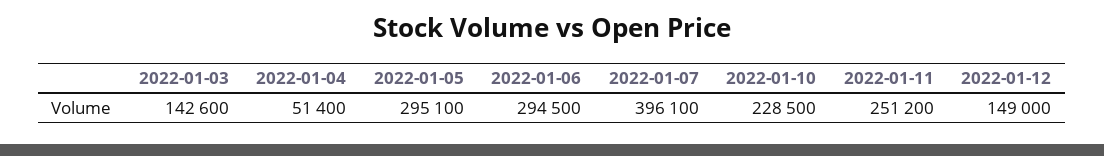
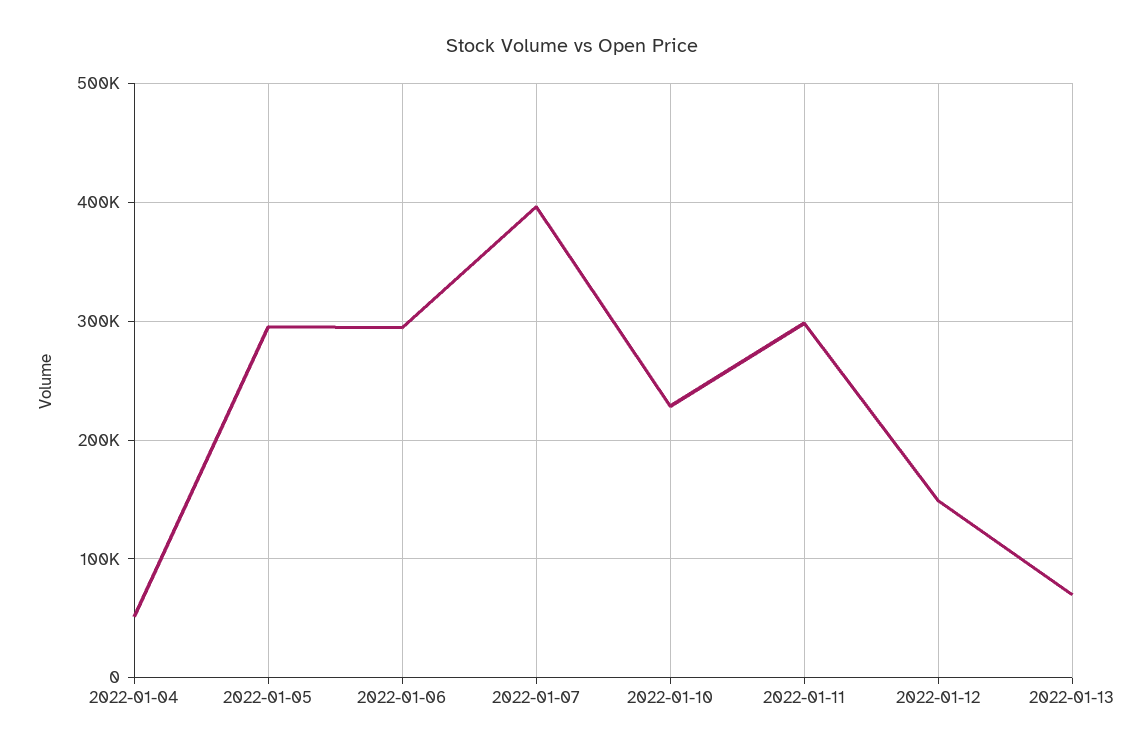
2022-01-03: 142600 -> none
2022-01-11: 251200 -> 300000
2022-01-13: none -> 70000

